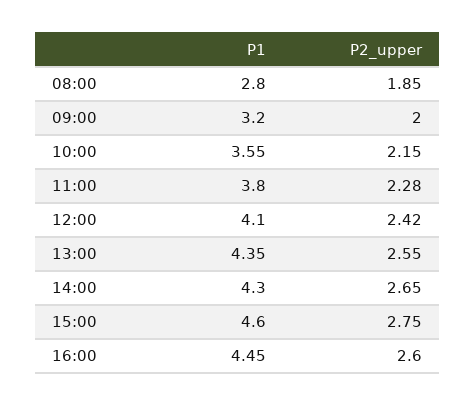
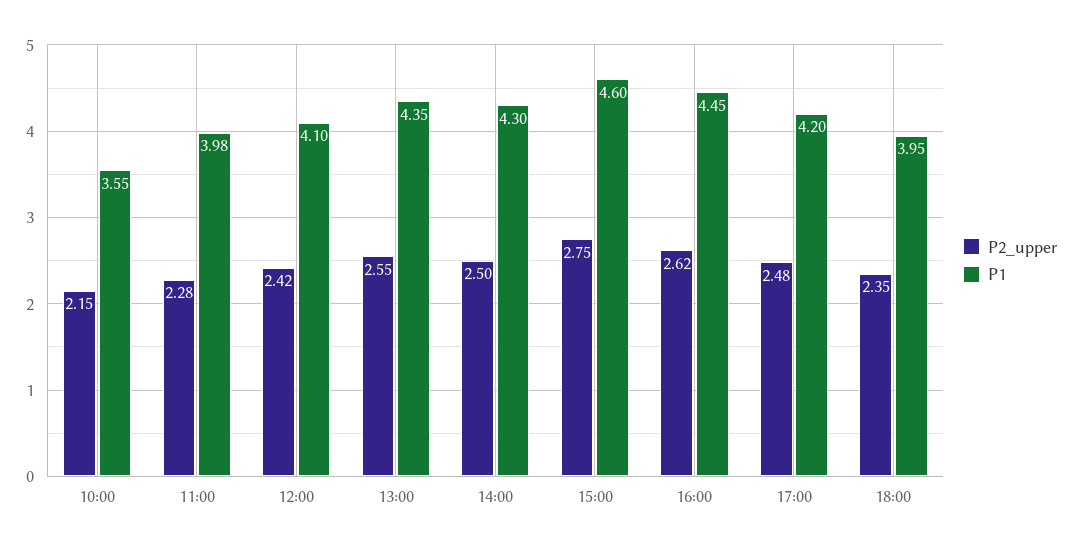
P1, 08:00: 2.8 -> none
P2_upper, 08:00: 1.85 -> none
P1, 09:00: 3.2 -> none
P2_upper, 09:00: 2 -> none
P1, 11:00: 3.8 -> 3.98
P2_upper, 14:00: 2.65 -> 2.5
P2_upper, 16:00: 2.6 -> 2.62
P2_upper, 17:00: none -> 2.48
P1, 17:00: none -> 4.2
P2_upper, 18:00: none -> 2.35
P1, 18:00: none -> 3.95

